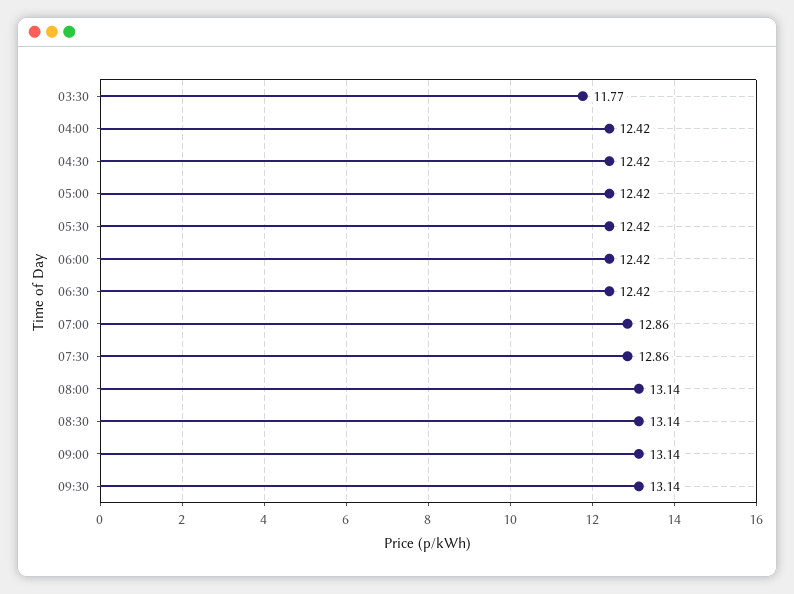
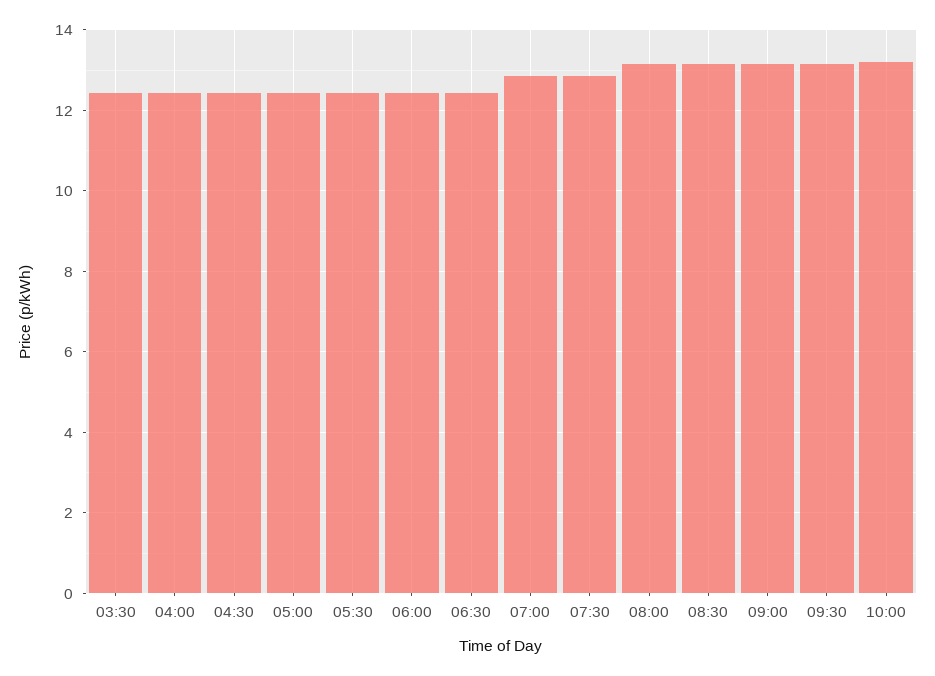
03:30: 11.77 -> 12.4
10:00: none -> 13.2

